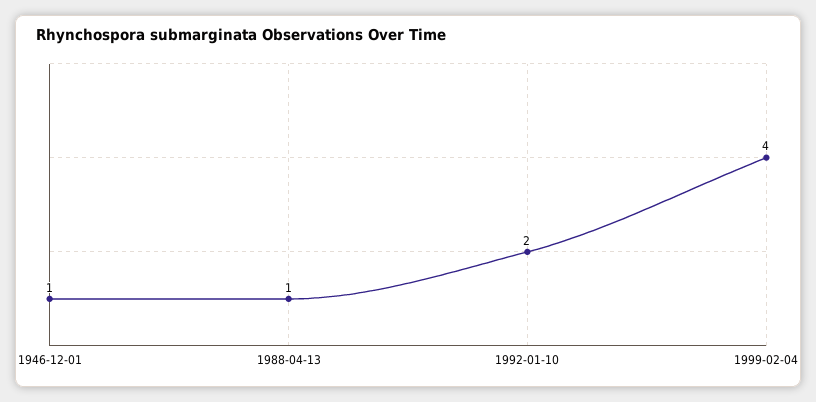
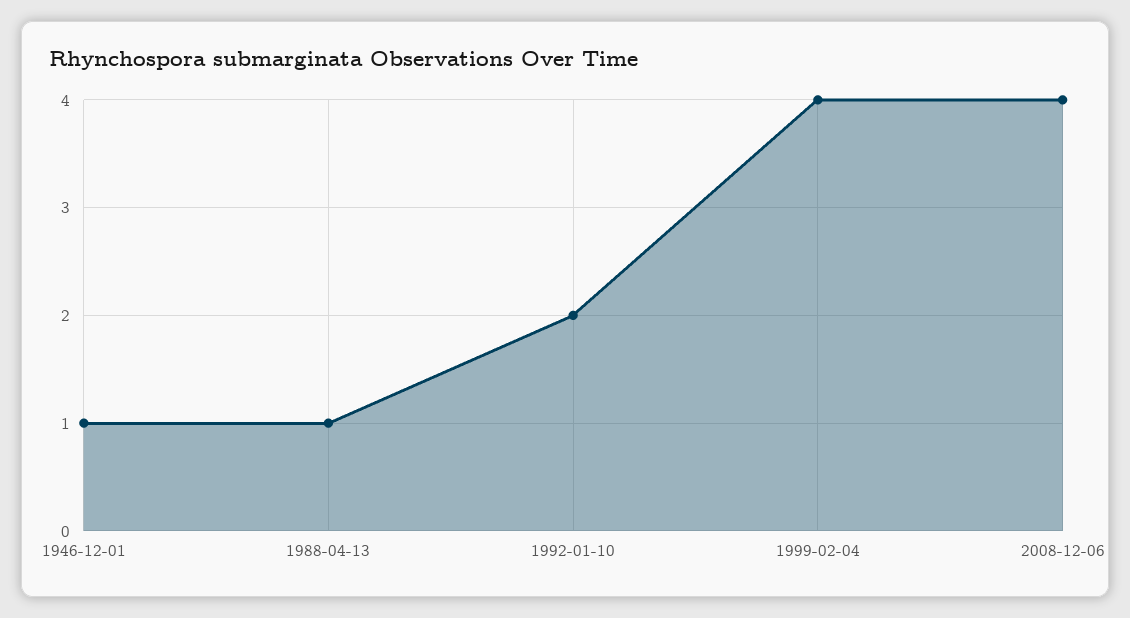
2008-12-06: none -> 4

